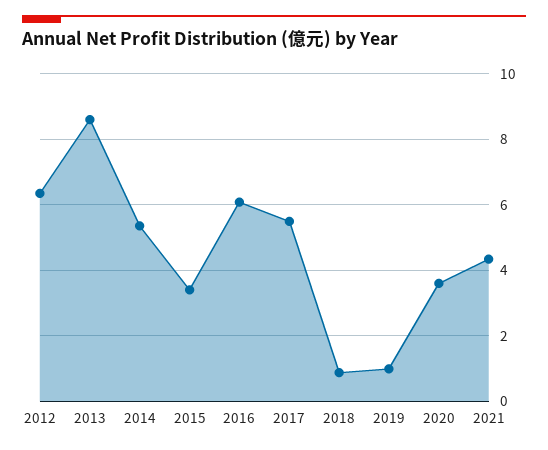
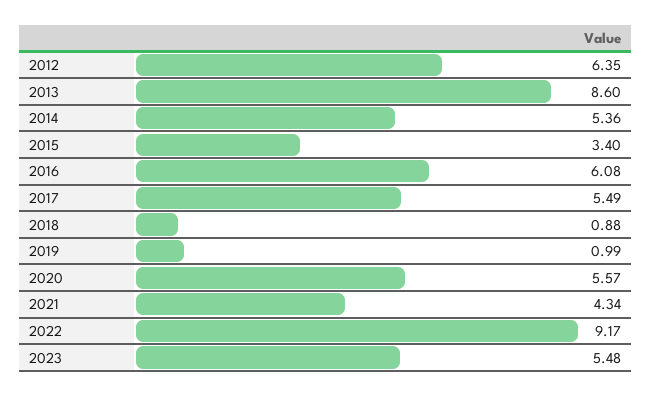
2020: 3.6 -> 5.57
2022: none -> 9.17
2023: none -> 5.48

